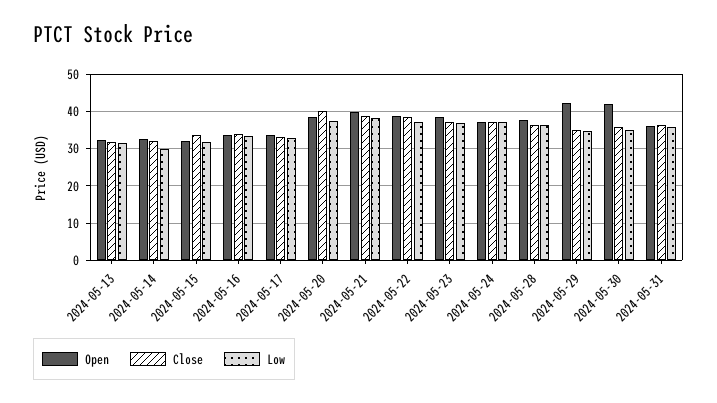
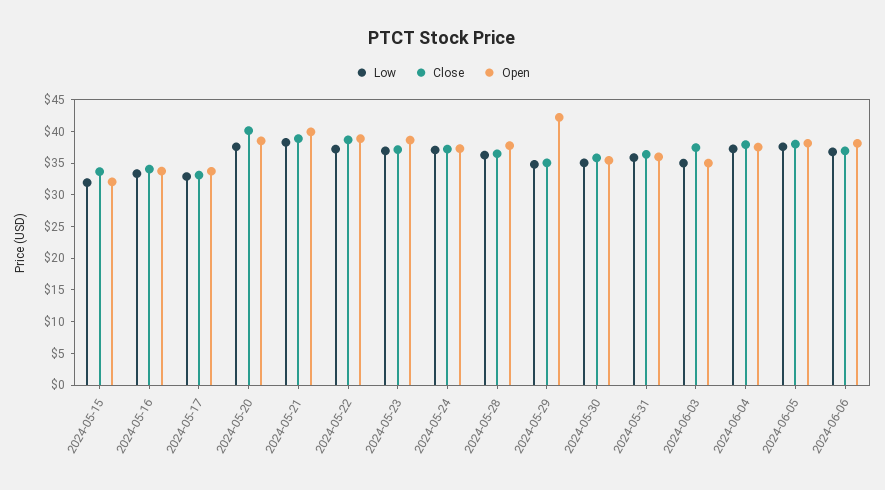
Open, 2024-05-13: 32 -> none
Close, 2024-05-13: 32 -> none
Low, 2024-05-13: 32 -> none
Open, 2024-05-14: 32 -> none
Close, 2024-05-14: 32 -> none
Low, 2024-05-14: 30 -> none
Open, 2024-05-30: 42 -> 35
Low, 2024-06-03: none -> 35
Close, 2024-06-03: none -> 37.5
Open, 2024-06-03: none -> 35
Low, 2024-06-04: none -> 37.5
Close, 2024-06-04: none -> 37.5
Open, 2024-06-04: none -> 37.5
Low, 2024-06-05: none -> 37.5
Close, 2024-06-05: none -> 37.5
Open, 2024-06-05: none -> 37.5
Low, 2024-06-06: none -> 37.5
Close, 2024-06-06: none -> 37.5
Open, 2024-06-06: none -> 37.5

